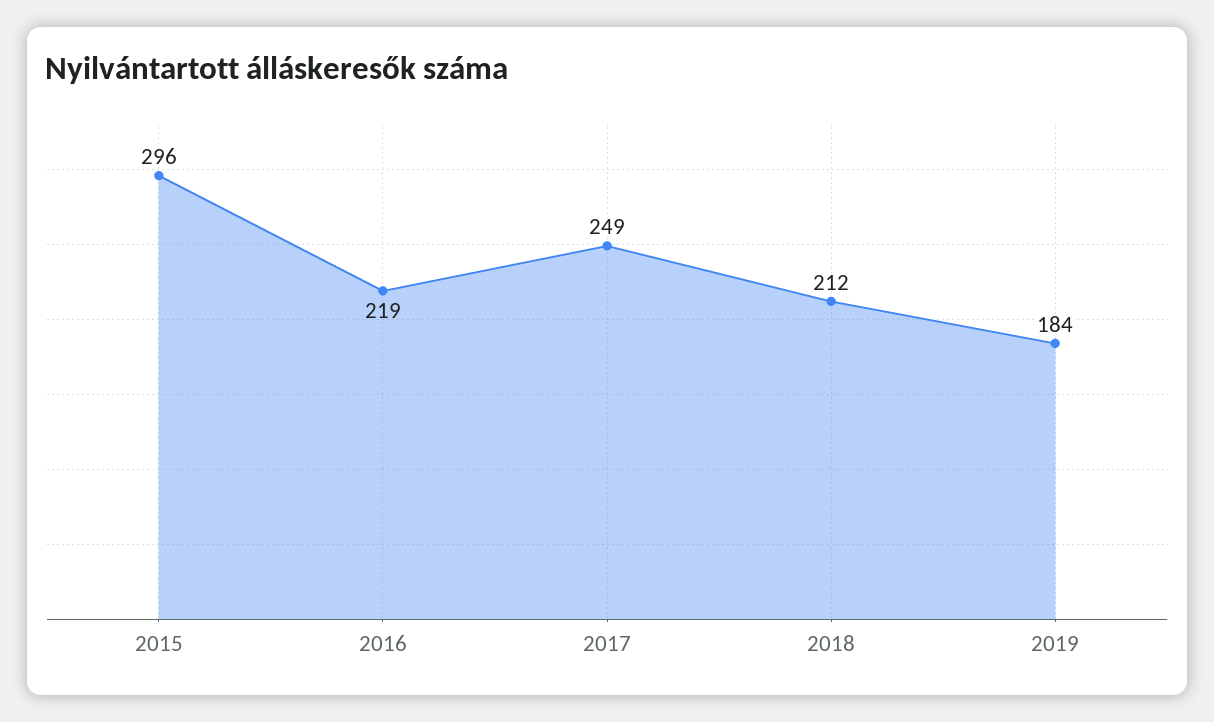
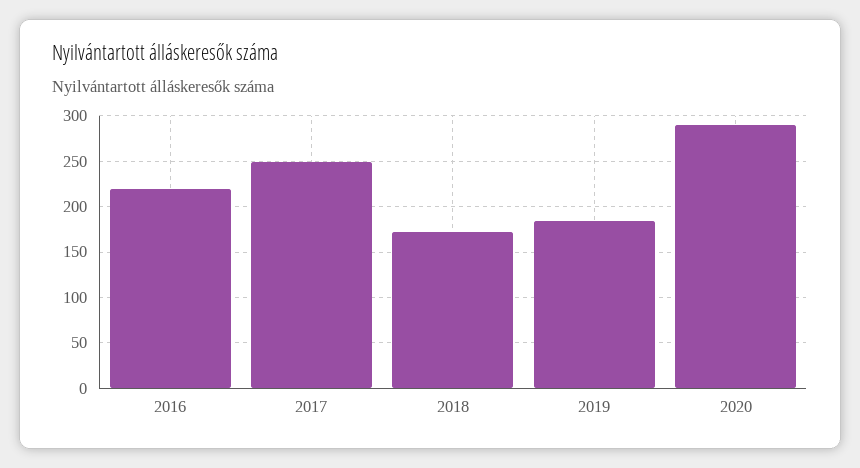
2015: 296 -> none
2018: 212 -> 170
2020: none -> 290

